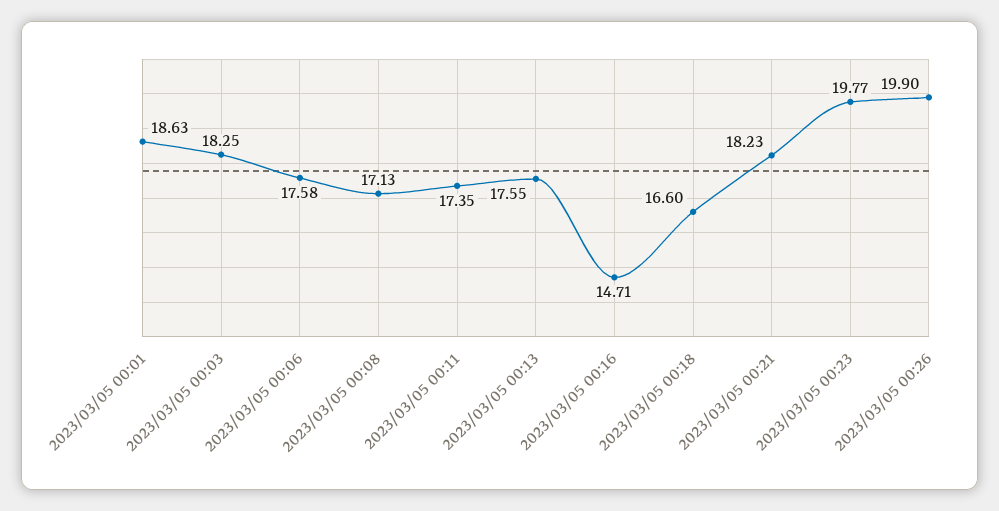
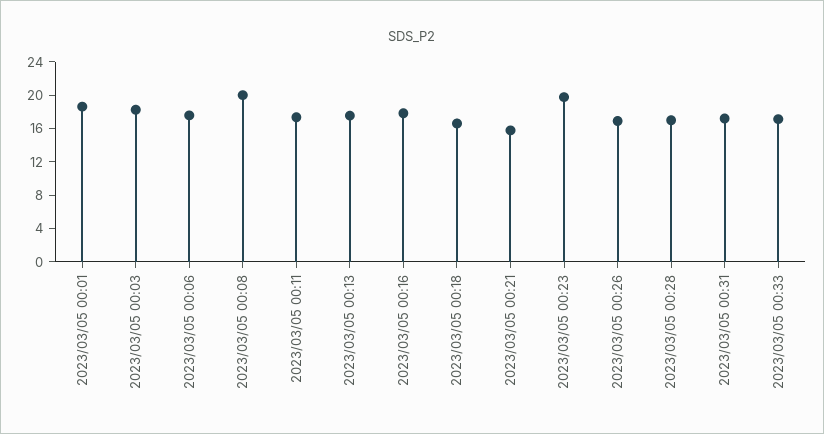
2023/03/05 00:08: 17.13 -> 20
2023/03/05 00:16: 14.71 -> 18
2023/03/05 00:21: 18.23 -> 16
2023/03/05 00:26: 19.9 -> 17
2023/03/05 00:28: none -> 17
2023/03/05 00:31: none -> 17
2023/03/05 00:33: none -> 17

